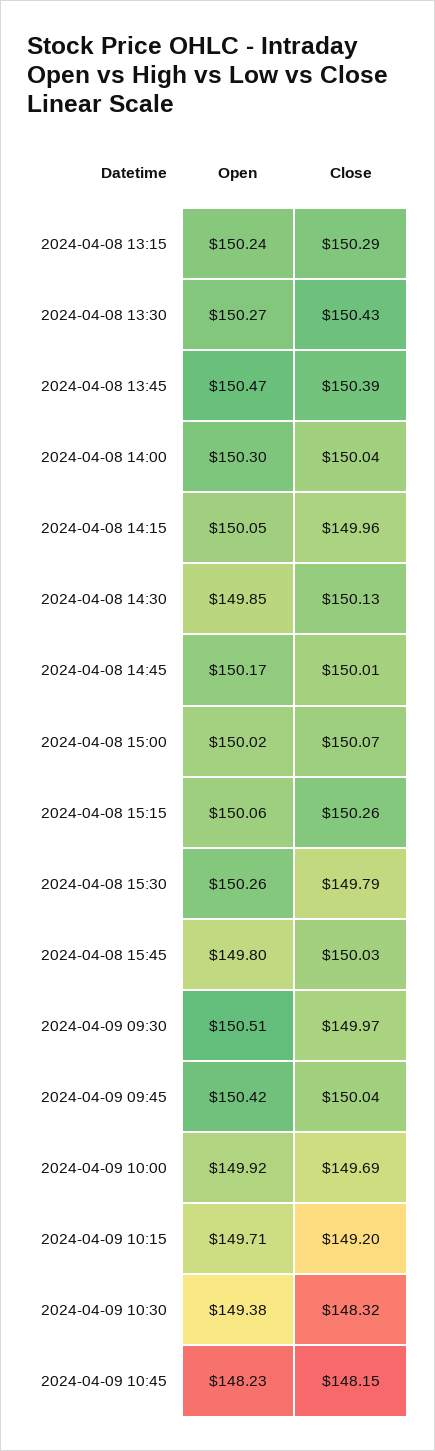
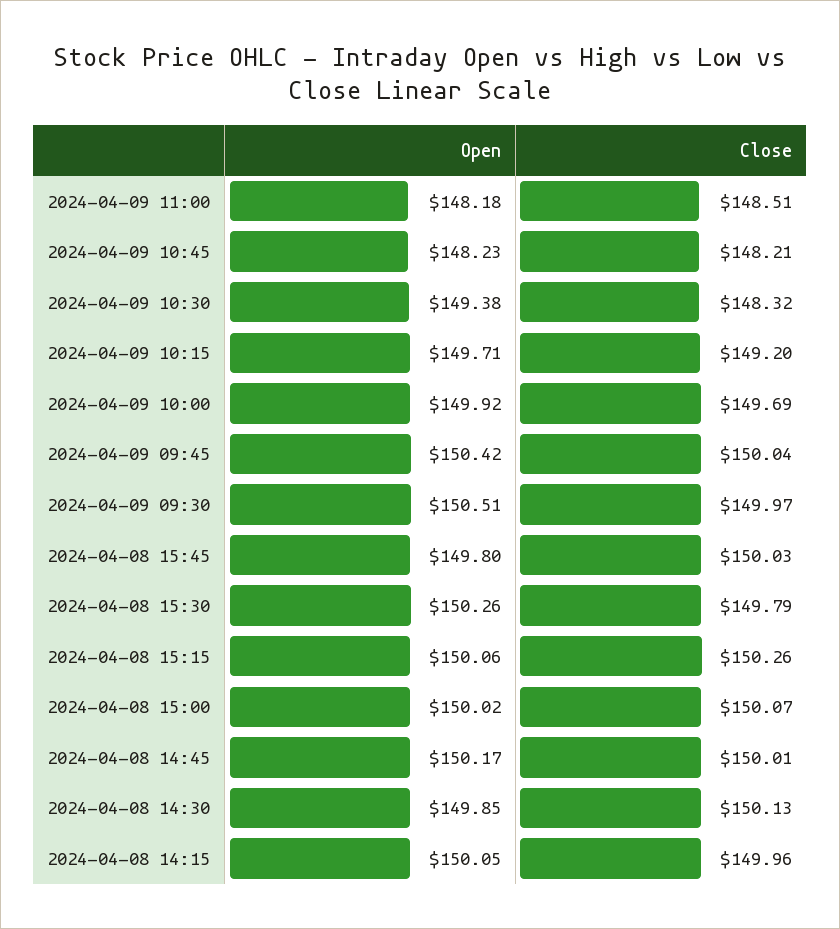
Open, 2024-04-08 13:15: 150.24 -> none
Close, 2024-04-08 13:15: 150.29 -> none
Open, 2024-04-08 13:30: 150.27 -> none
Close, 2024-04-08 13:30: 150.43 -> none
Open, 2024-04-08 13:45: 150.47 -> none
Close, 2024-04-08 13:45: 150.39 -> none
Open, 2024-04-08 14:00: 150.3 -> none
Close, 2024-04-08 14:00: 150.04 -> none
Close, 2024-04-09 10:45: 148.15 -> 148.21
Open, 2024-04-09 11:00: none -> 148.18
Close, 2024-04-09 11:00: none -> 148.51

